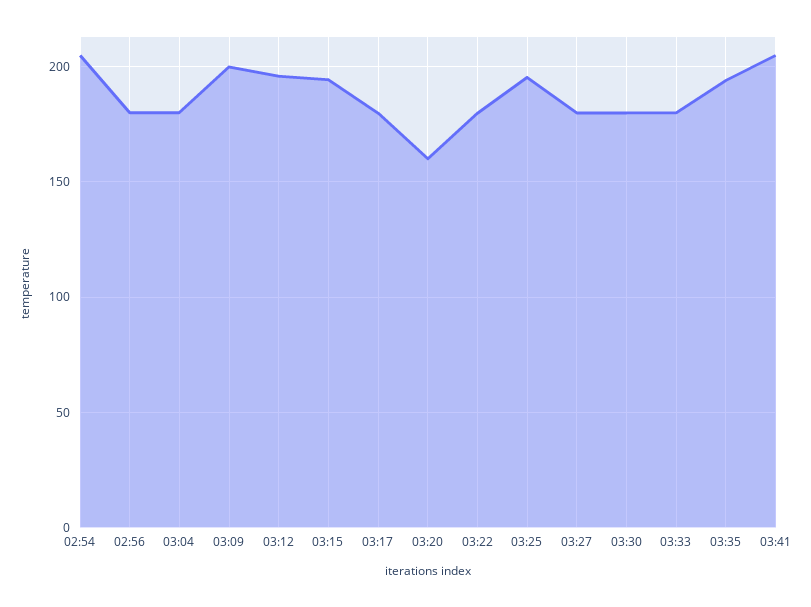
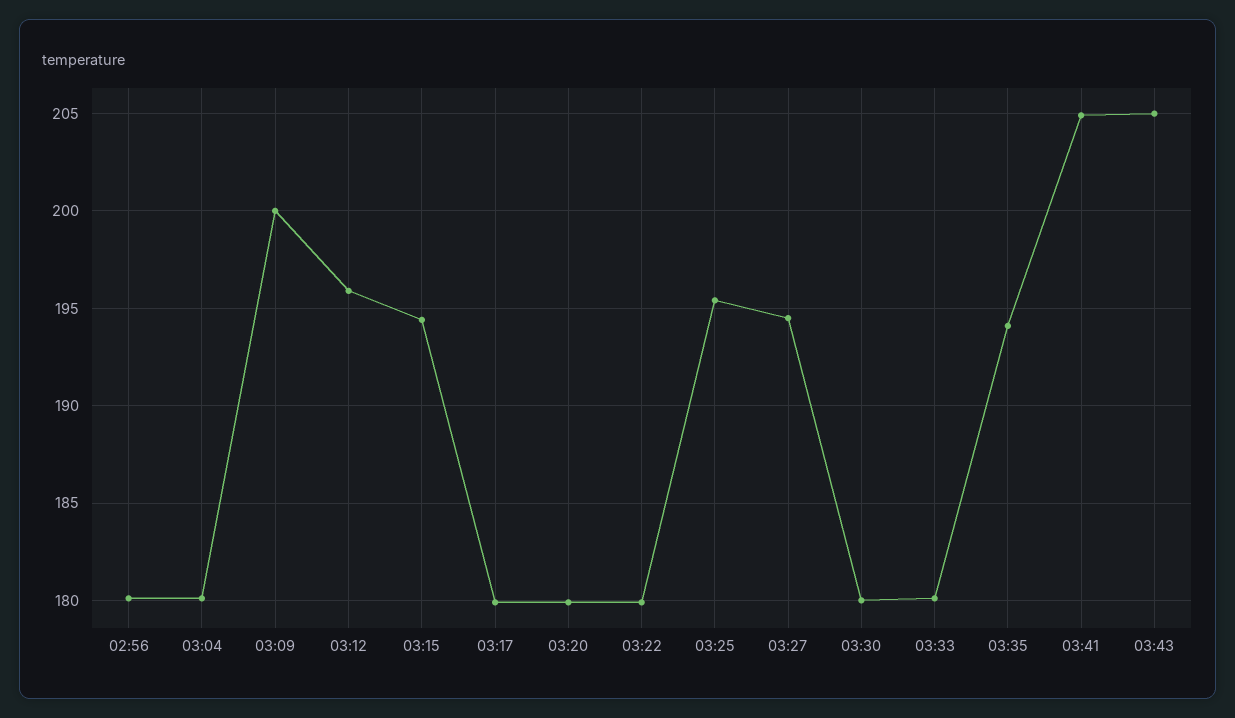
02:54: 205 -> none
03:20: 160 -> 180
03:27: 180 -> 194.5
03:43: none -> 205

